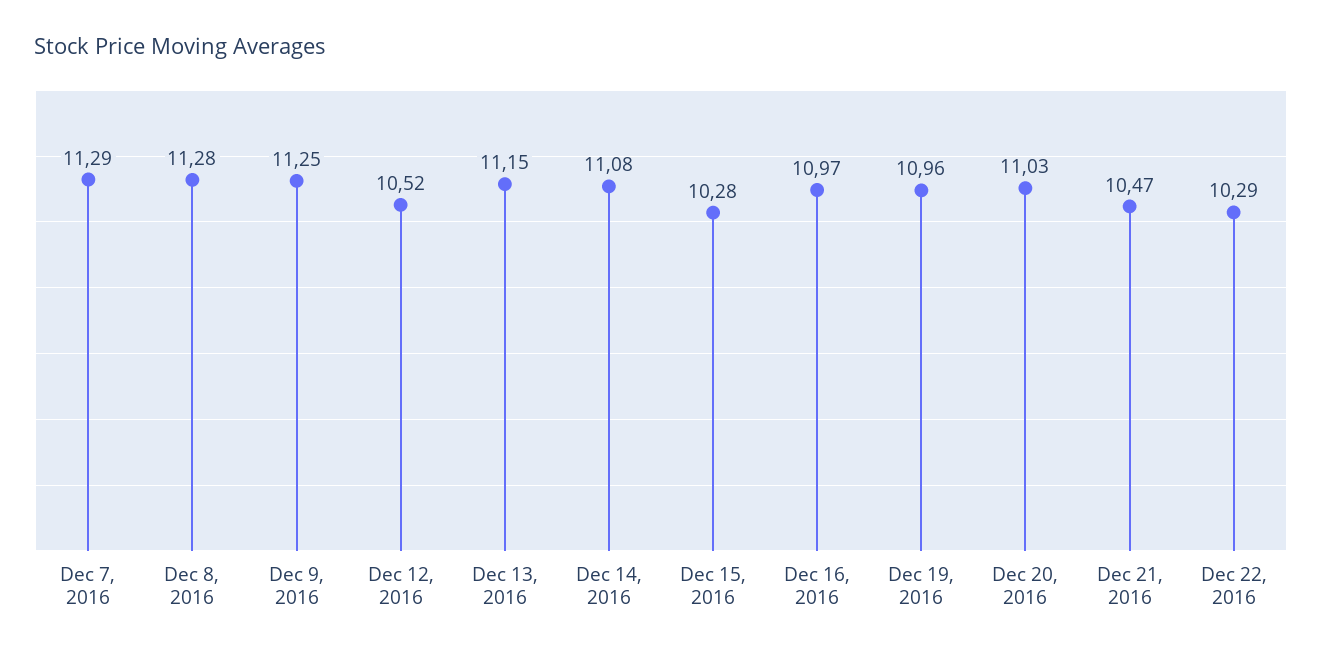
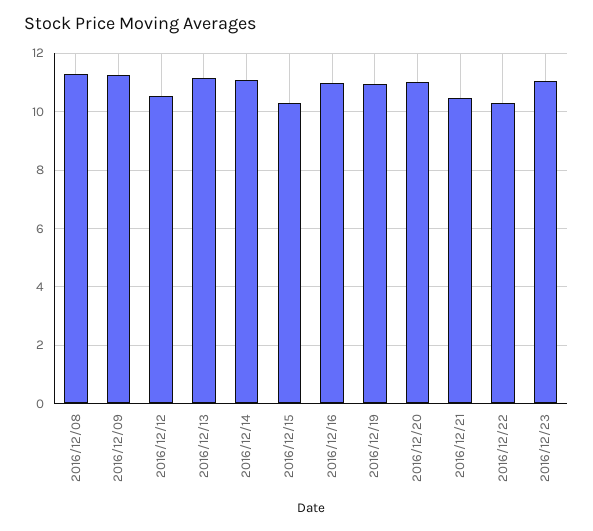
Dec 7, 2016: 11.29 -> none
2016/12/23: none -> 11

